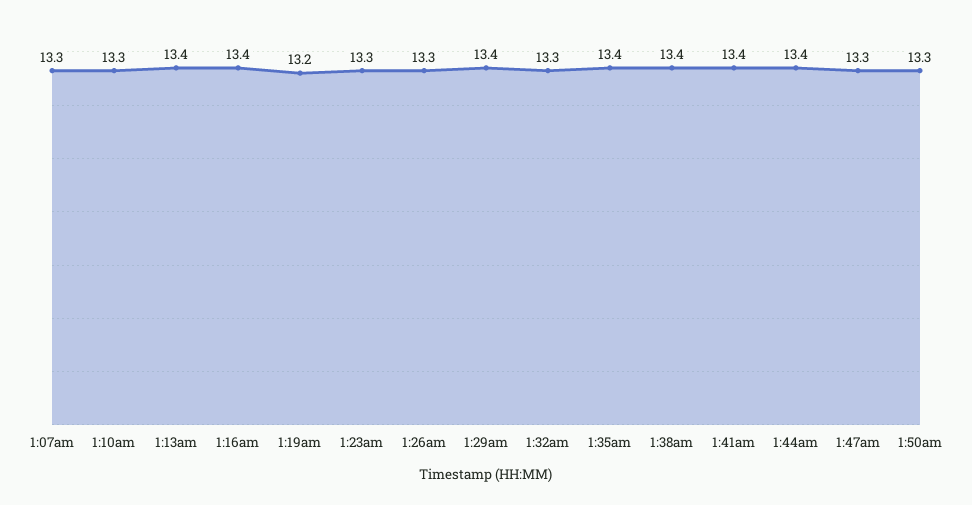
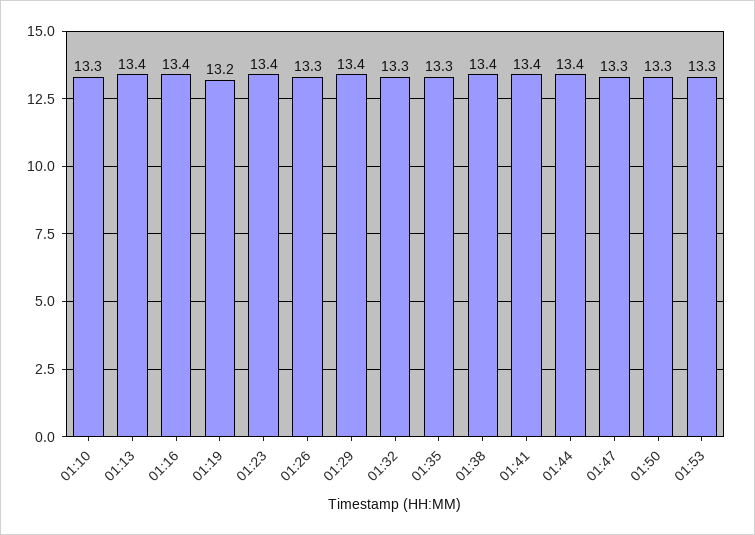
1:07am: 13.3 -> none
1:23am: 13.3 -> 13.4
1:35am: 13.4 -> 13.3
01:53: none -> 13.3

